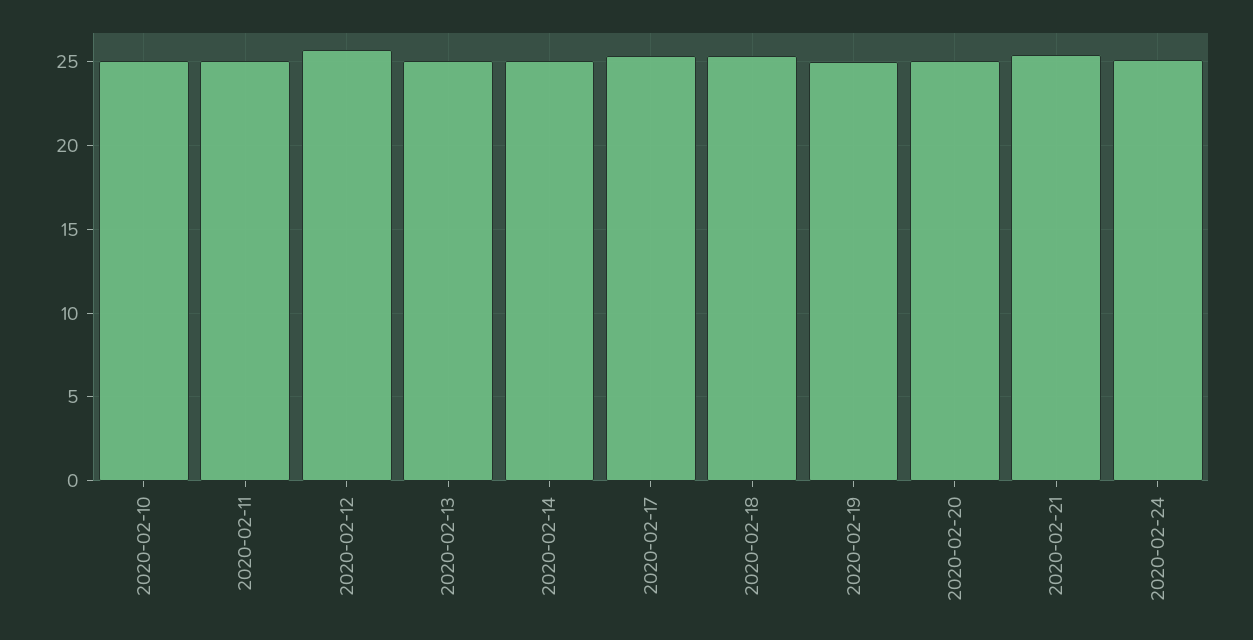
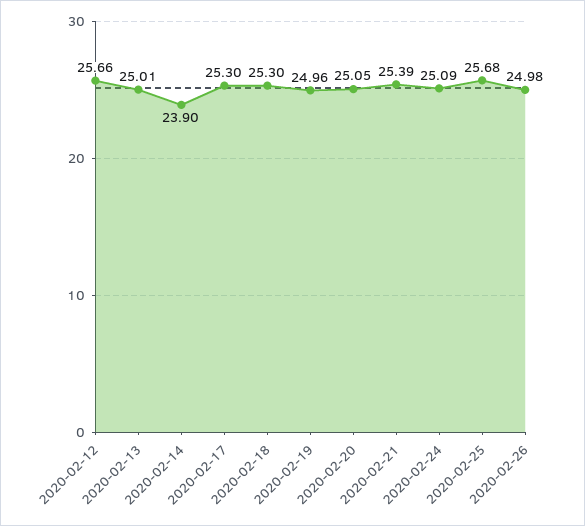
2020-02-10: 25 -> none
2020-02-11: 25 -> none
2020-02-14: 25 -> 23.9
2020-02-25: none -> 25.68
2020-02-26: none -> 24.98

